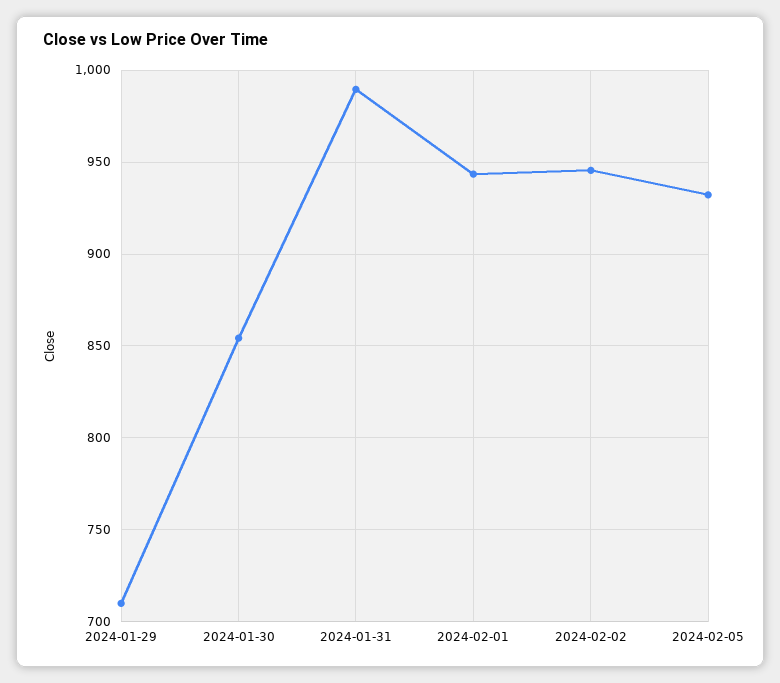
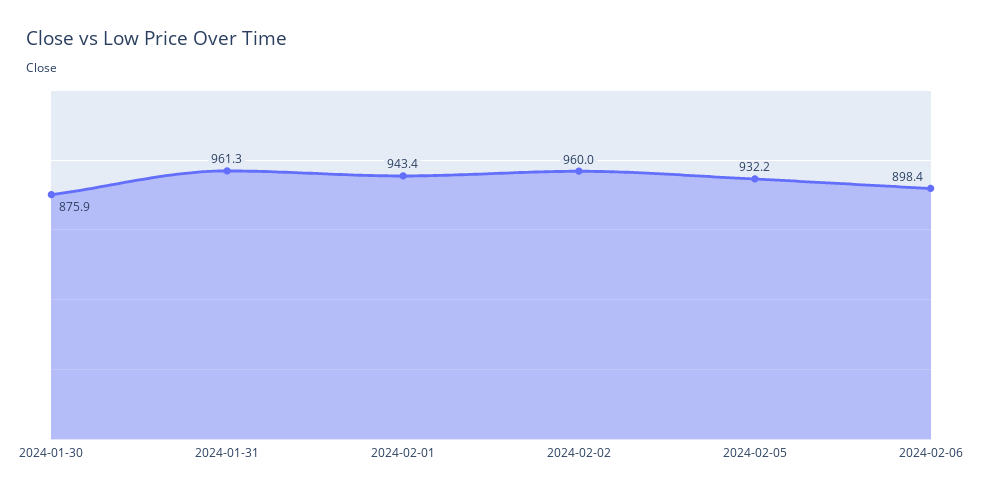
2024-01-29: 710 -> none
2024-01-30: 855 -> 875.9
2024-01-31: 990 -> 961.3
2024-02-02: 945 -> 960
2024-02-06: none -> 898.4

